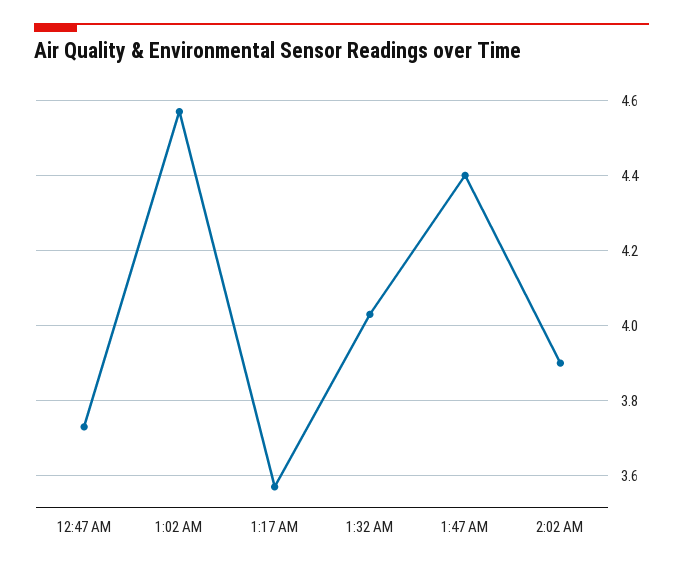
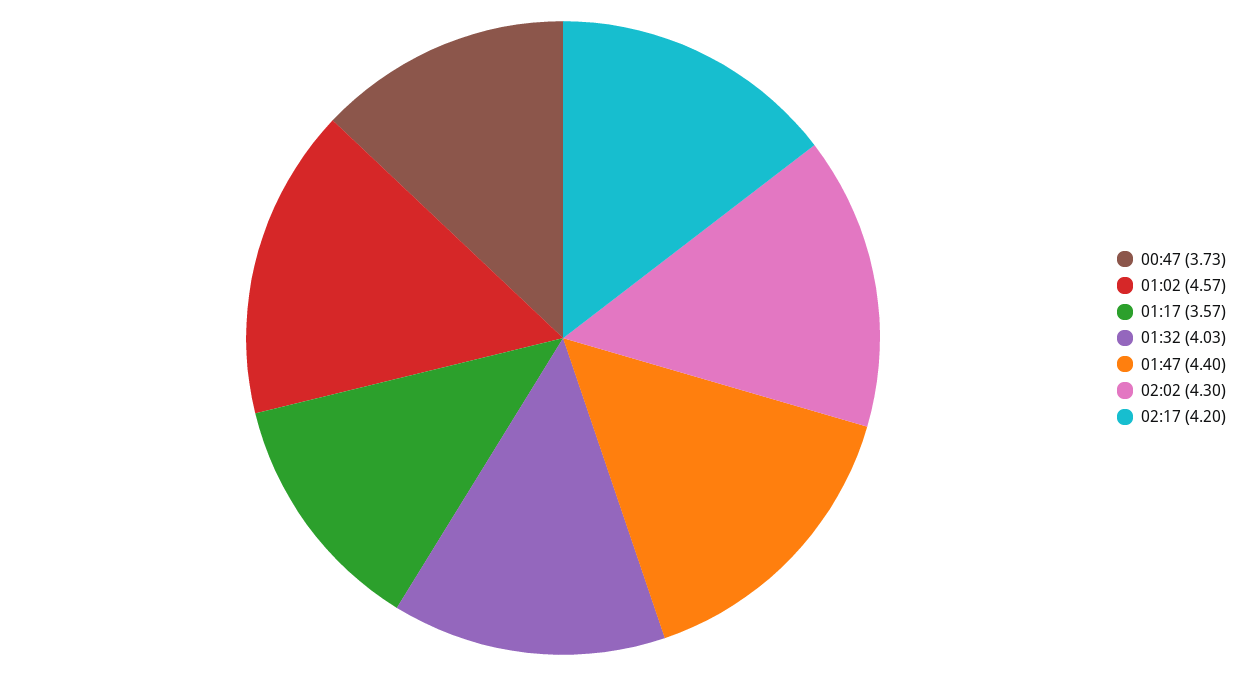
2:02 AM: 3.9 -> 4.3
02:17: none -> 4.2

